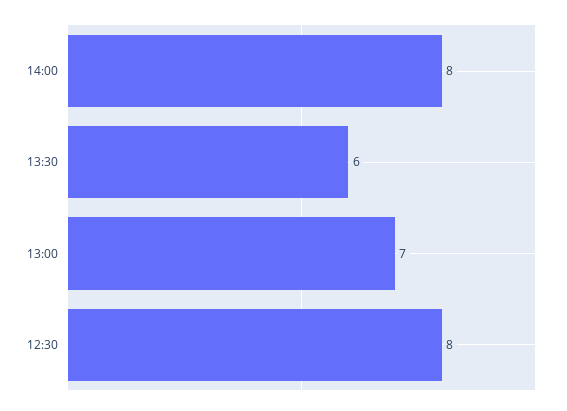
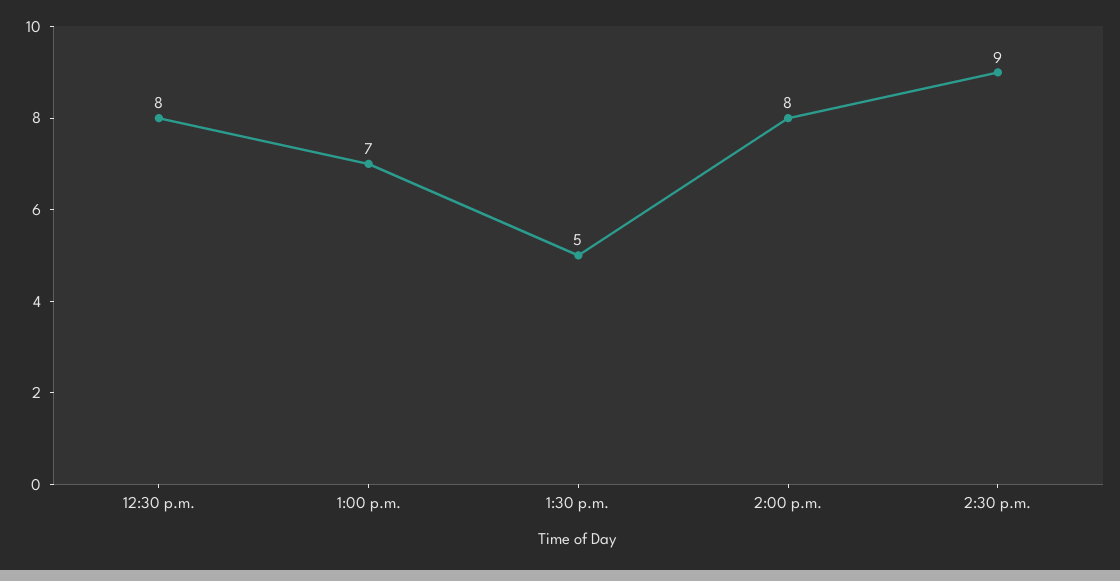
13:30: 6 -> 5
2:30 p.m.: none -> 9

